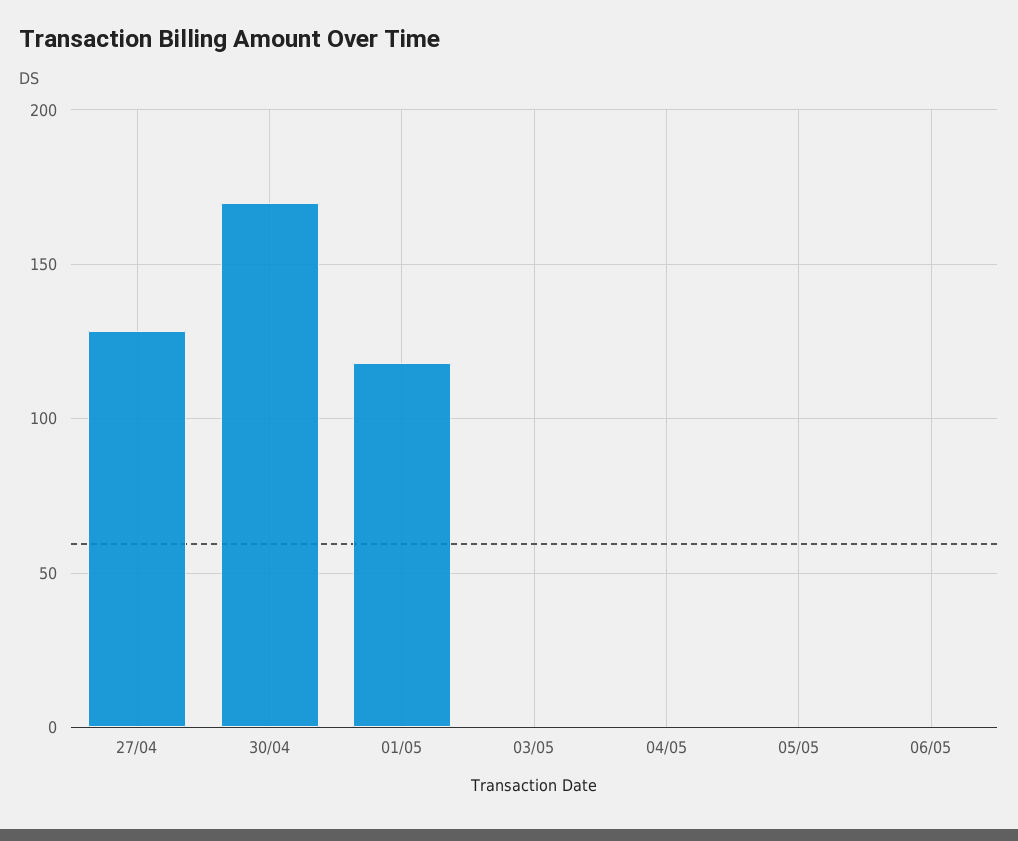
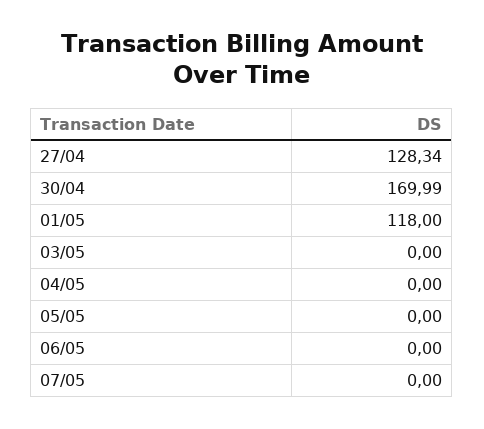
07/05: none -> 0

